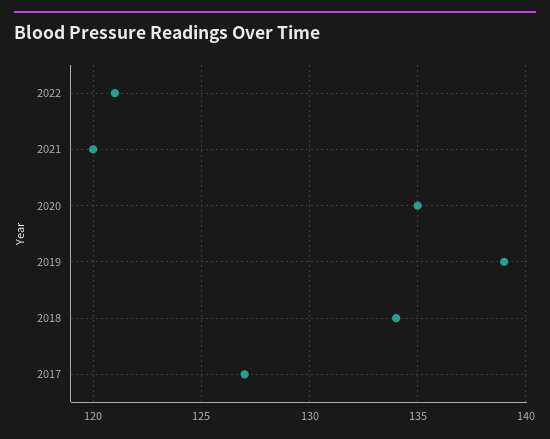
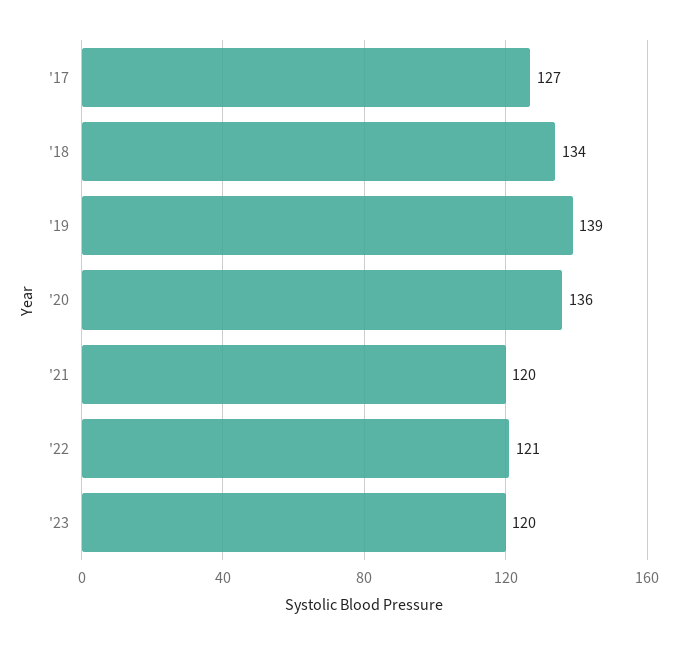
2020: 135 -> 136
'23: none -> 120

